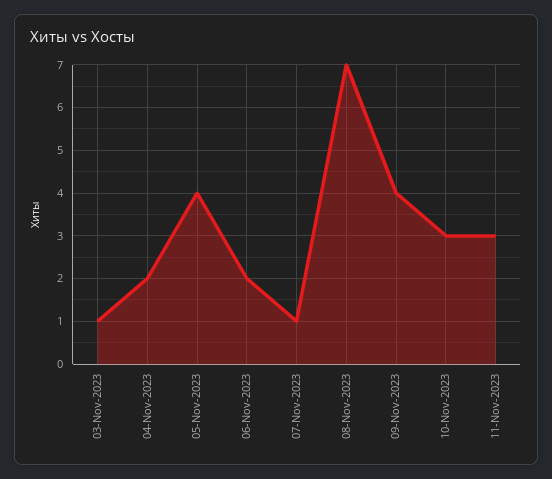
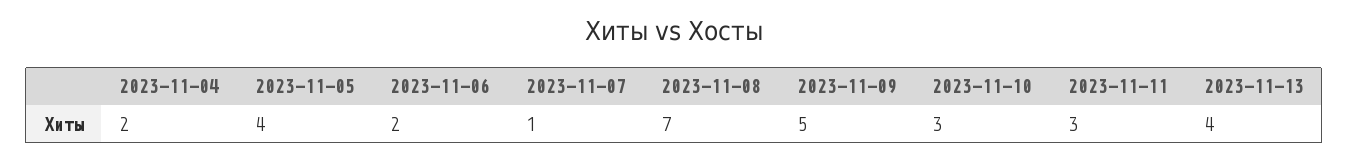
03-Nov-2023: 1 -> none
09-Nov-2023: 4 -> 5
2023-11-13: none -> 4

